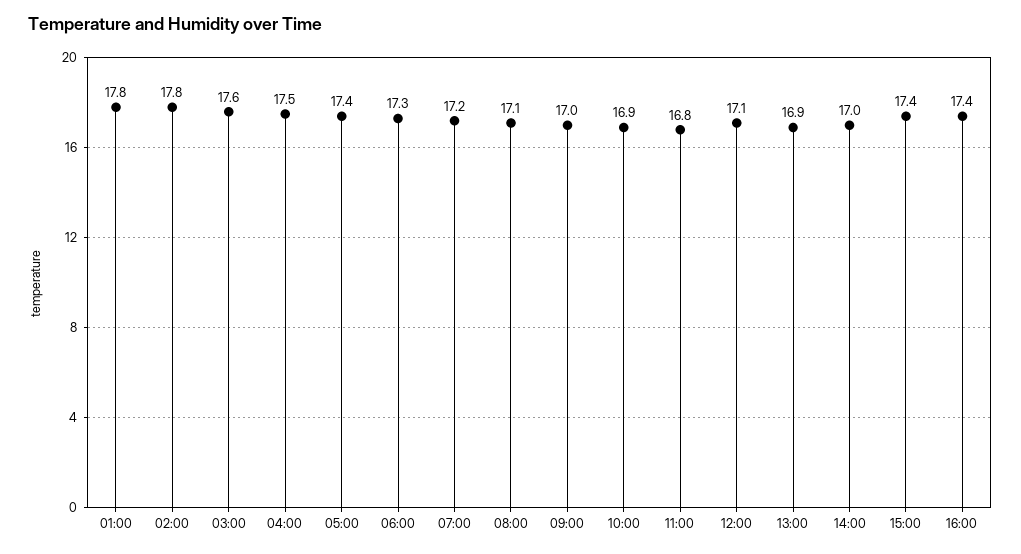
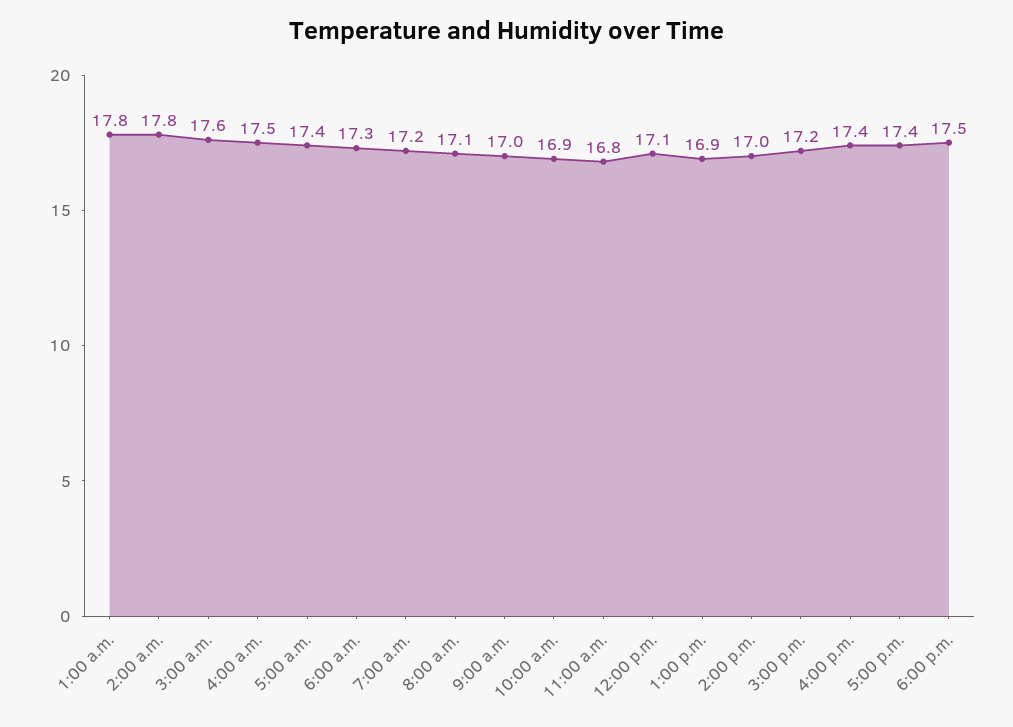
15:00: 17.4 -> 17.2
5:00 p.m.: none -> 17.4
6:00 p.m.: none -> 17.5

